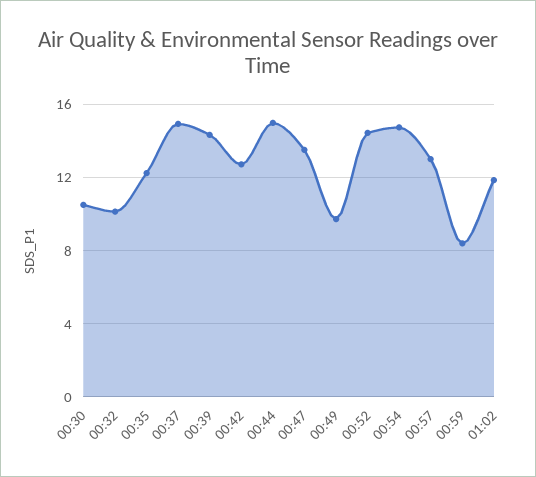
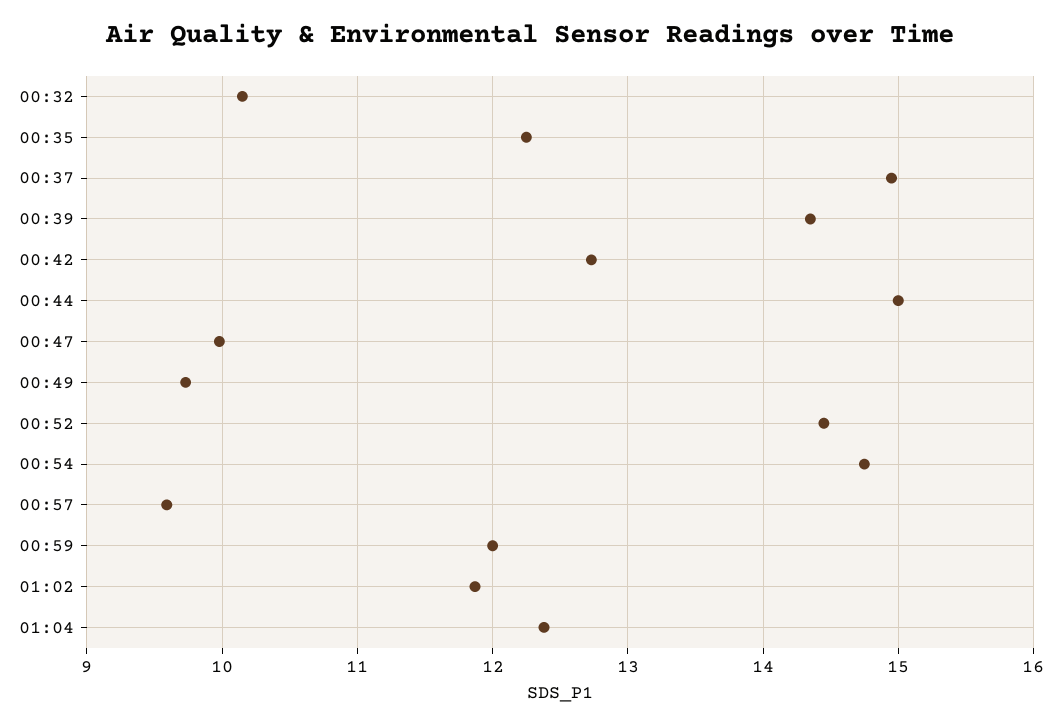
00:30: 10.5 -> none
00:47: 13.5 -> 10
00:57: 13 -> 9.6
00:59: 8.5 -> 12
01:04: none -> 12.4

